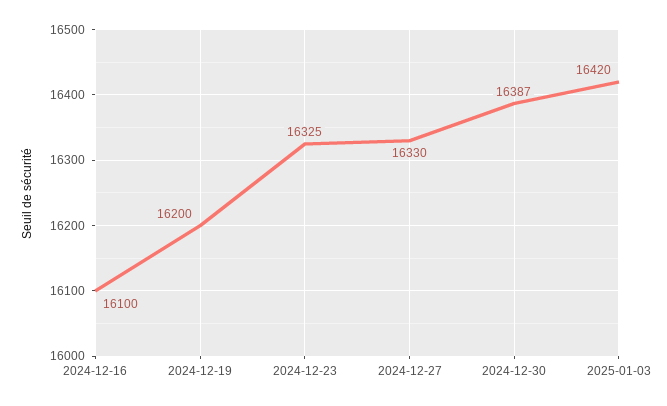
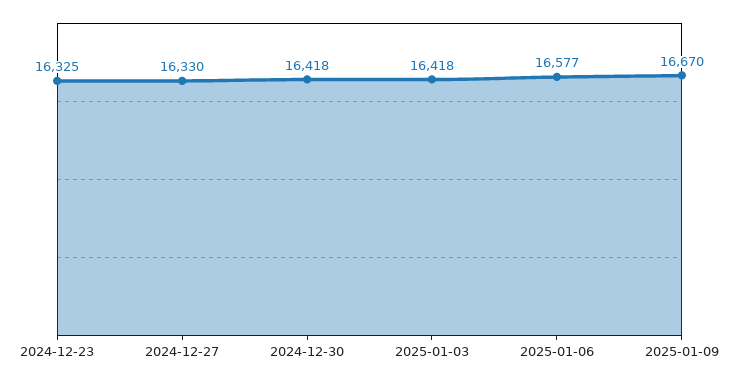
2024-12-16: 16100 -> none
2024-12-19: 16200 -> none
2024-12-30: 16387 -> 16418
2025-01-03: 16420 -> 16418
2025-01-06: none -> 16577
2025-01-09: none -> 16670

